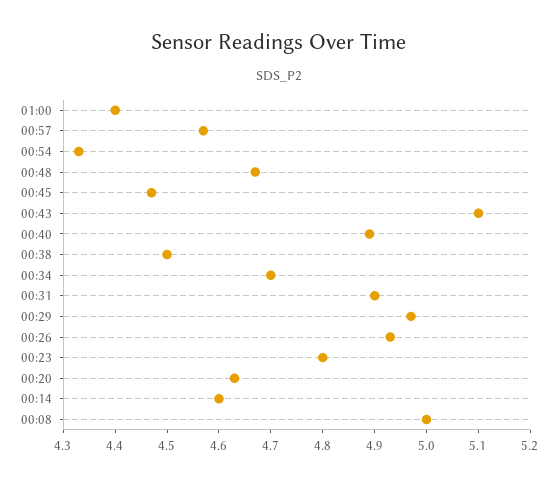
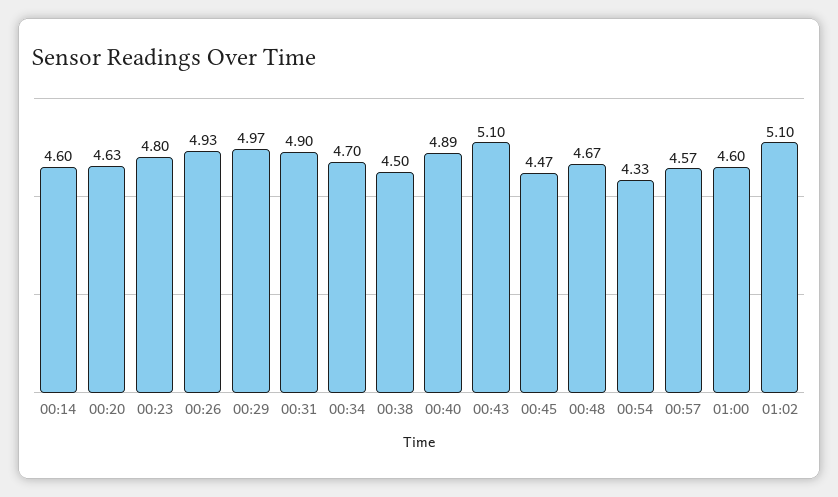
01:00: 4.4 -> 4.6
00:08: 5 -> none
01:02: none -> 5.1

